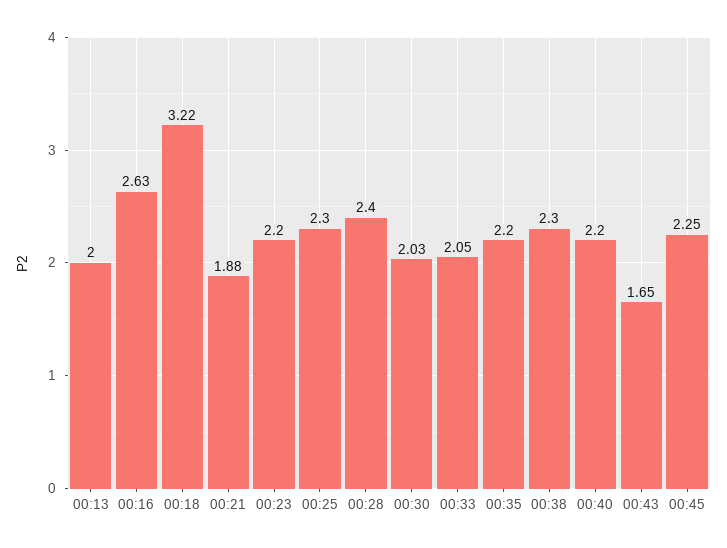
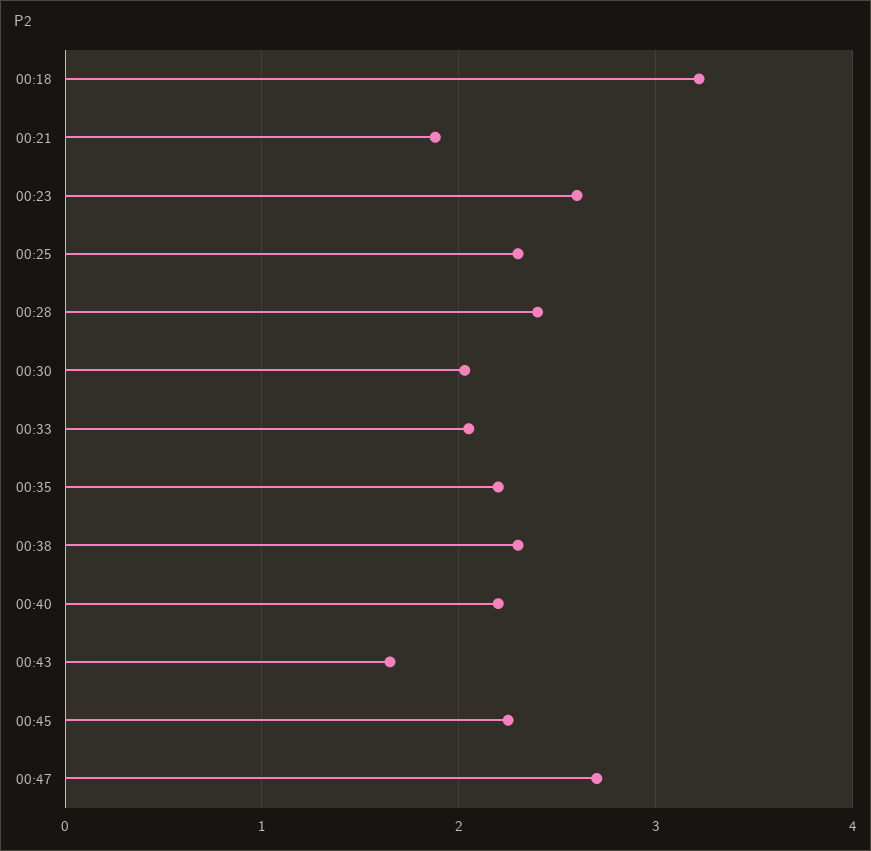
00:13: 2 -> none
00:16: 2.63 -> none
00:23: 2.2 -> 2.6
00:47: none -> 2.7

